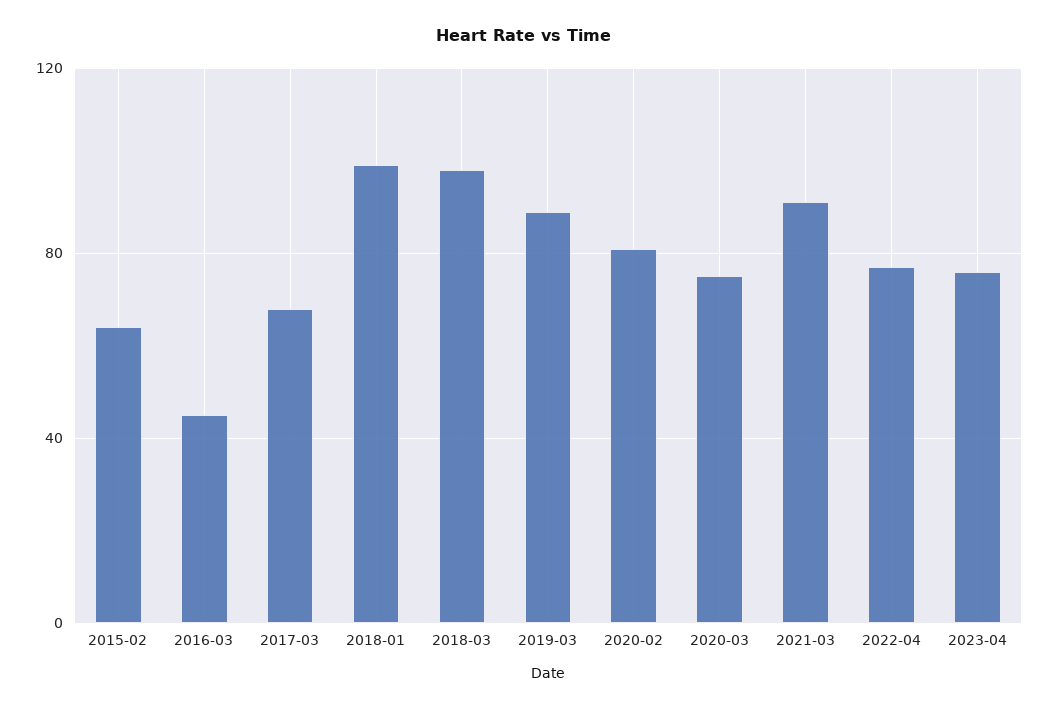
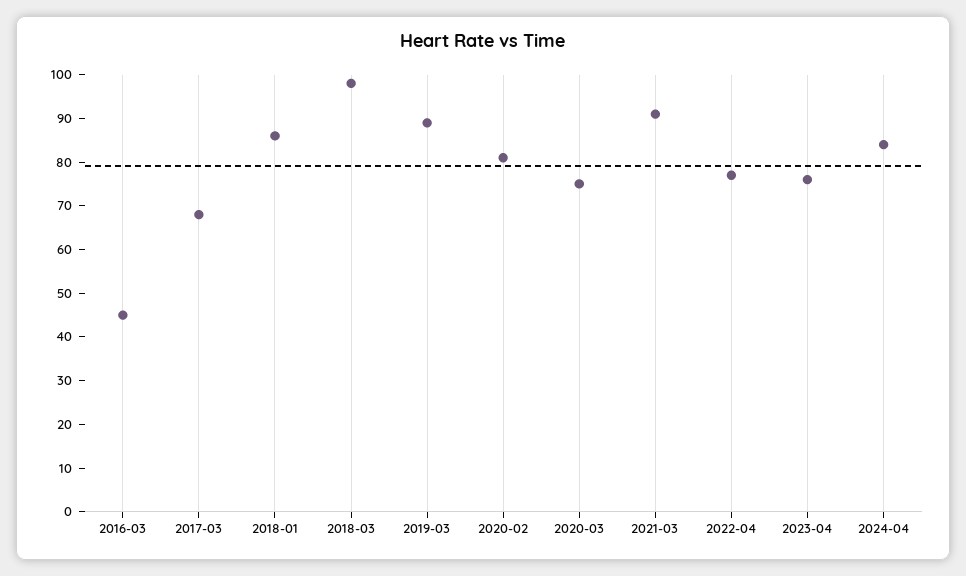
2015-02: 65 -> none
2018-01: 100 -> 85
2024-04: none -> 85

